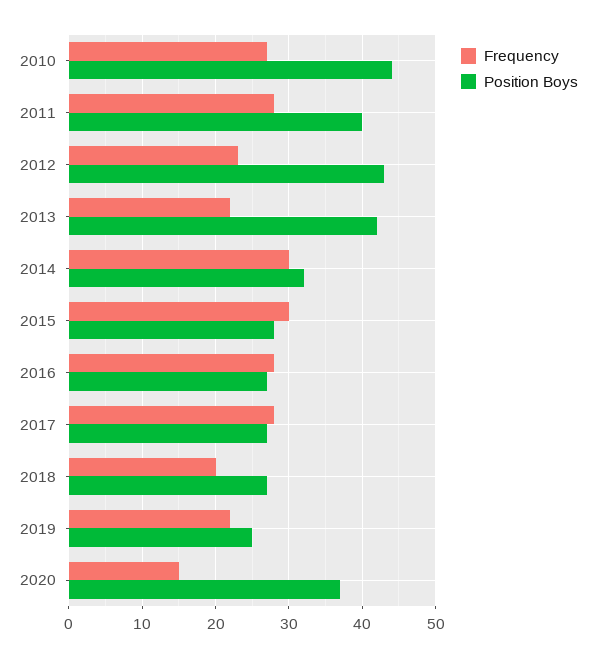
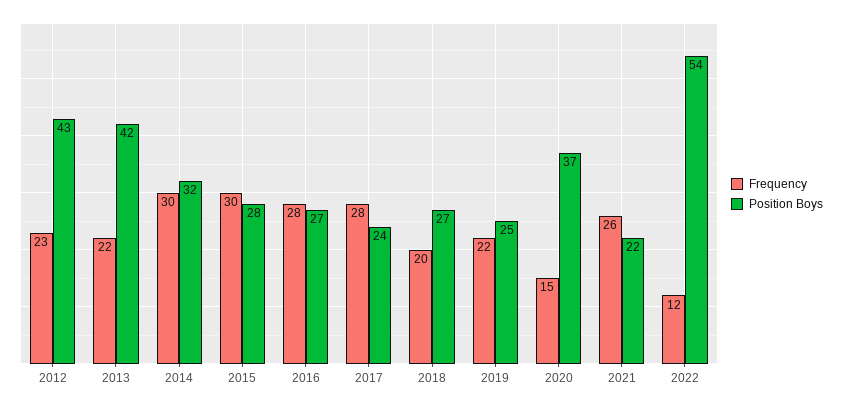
Frequency, 2010: 27 -> none
Position Boys, 2010: 44 -> none
Frequency, 2011: 28 -> none
Position Boys, 2011: 40 -> none
Position Boys, 2017: 27 -> 24
Frequency, 2021: none -> 26
Position Boys, 2021: none -> 22
Frequency, 2022: none -> 12
Position Boys, 2022: none -> 54

